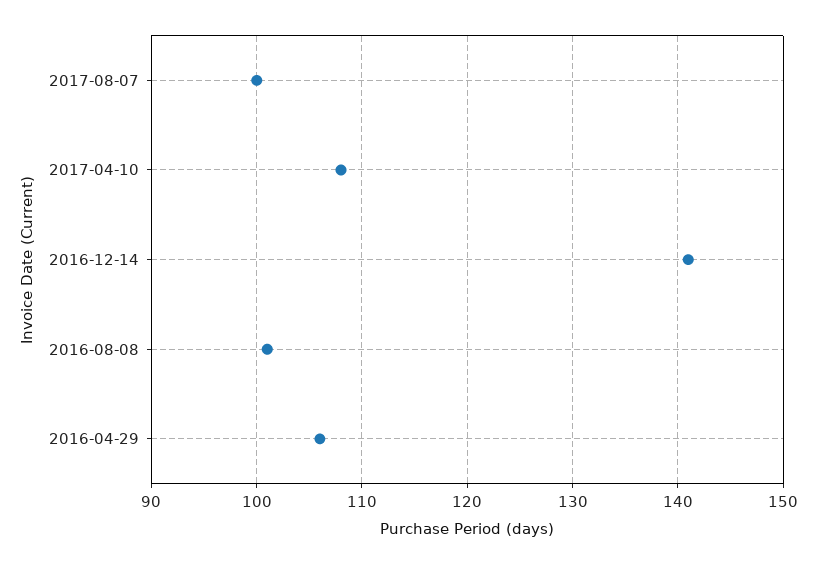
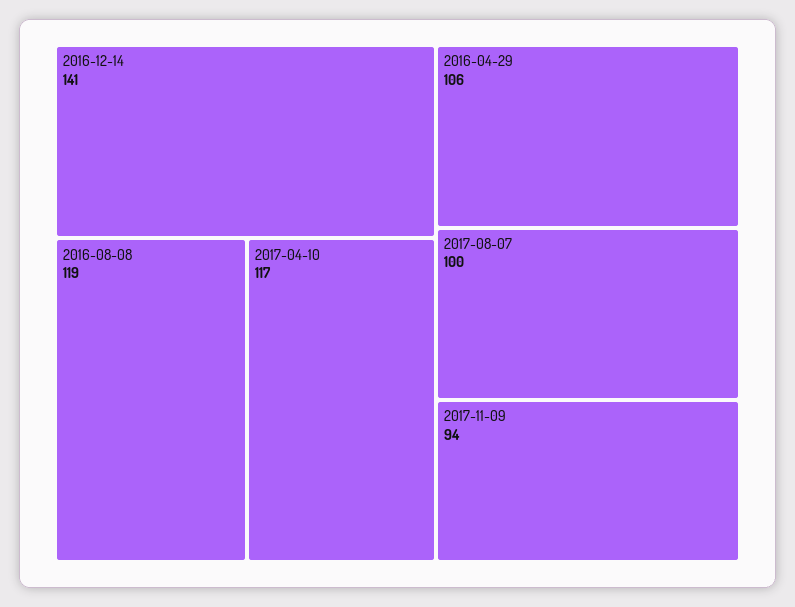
2017-04-10: 108 -> 117
2016-08-08: 101 -> 119
2017-11-09: none -> 94

